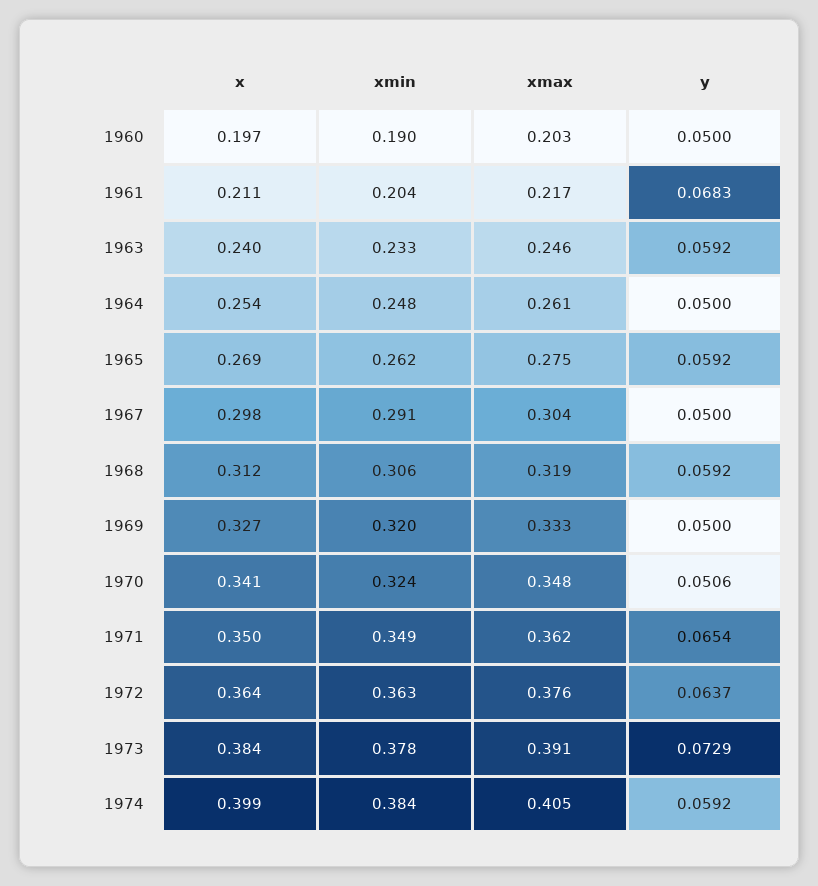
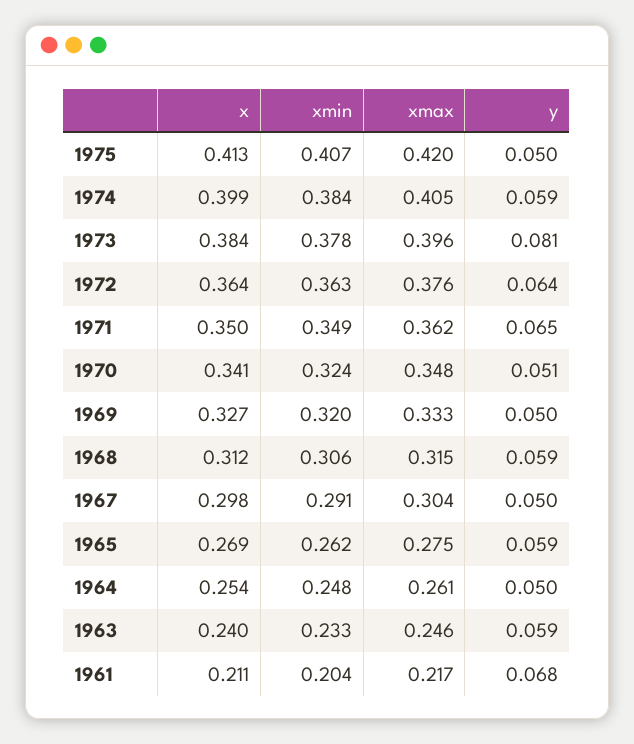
x, 1960: 0.197 -> none
xmin, 1960: 0.19 -> none
xmax, 1960: 0.203 -> none
y, 1960: 0.05 -> none
xmax, 1968: 0.319 -> 0.315
xmax, 1973: 0.391 -> 0.396
y, 1973: 0.0729 -> 0.081
x, 1975: none -> 0.413
xmin, 1975: none -> 0.407
xmax, 1975: none -> 0.42
y, 1975: none -> 0.05

